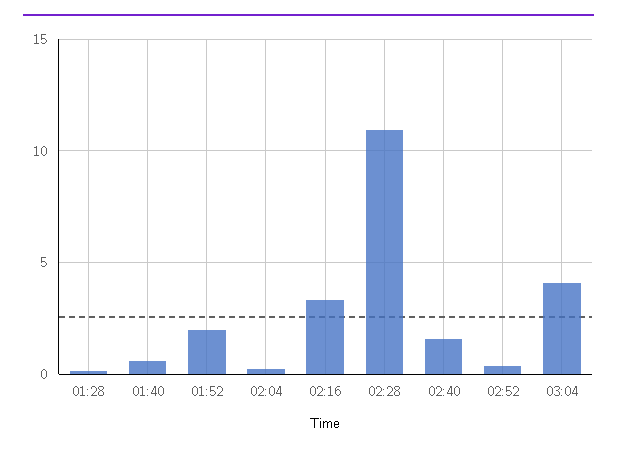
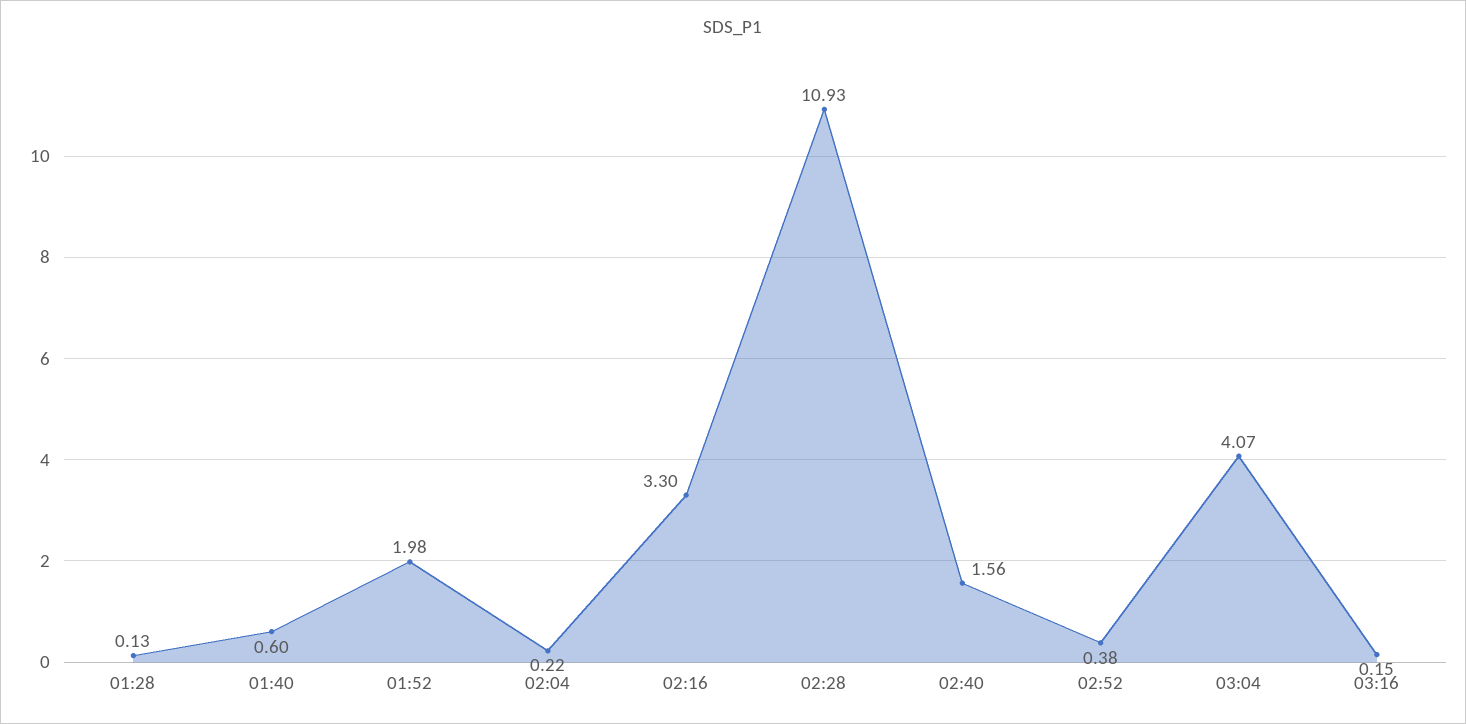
03:16: none -> 0.15

